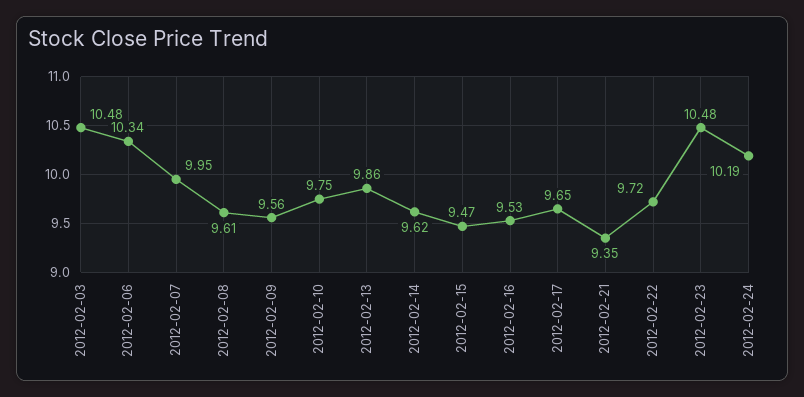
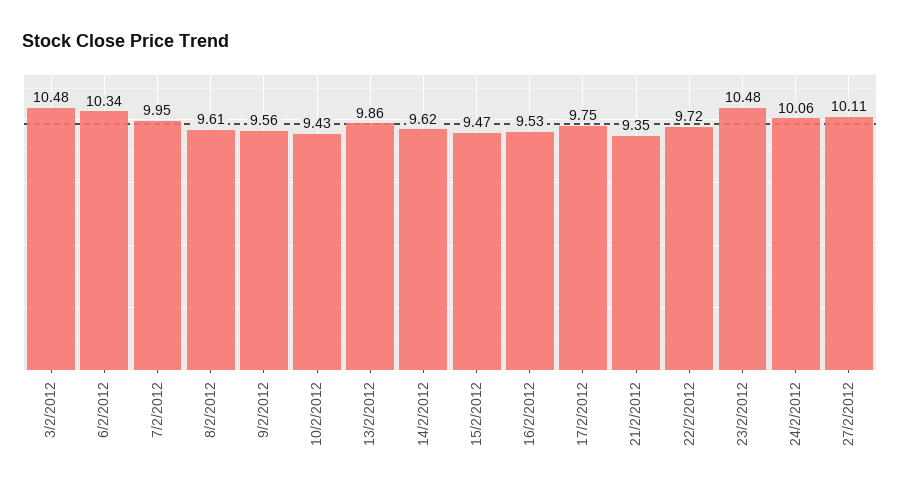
2012-02-10: 9.75 -> 9.43
2012-02-17: 9.65 -> 9.75
2012-02-24: 10.19 -> 10.06
27/2/2012: none -> 10.11

